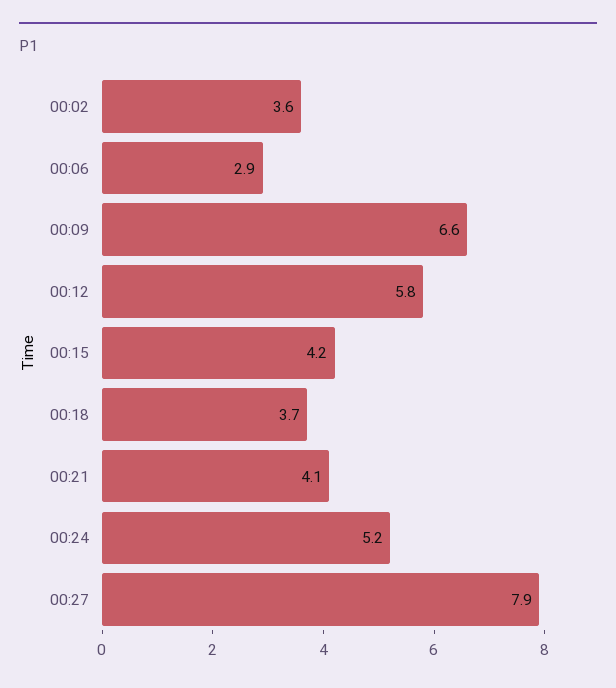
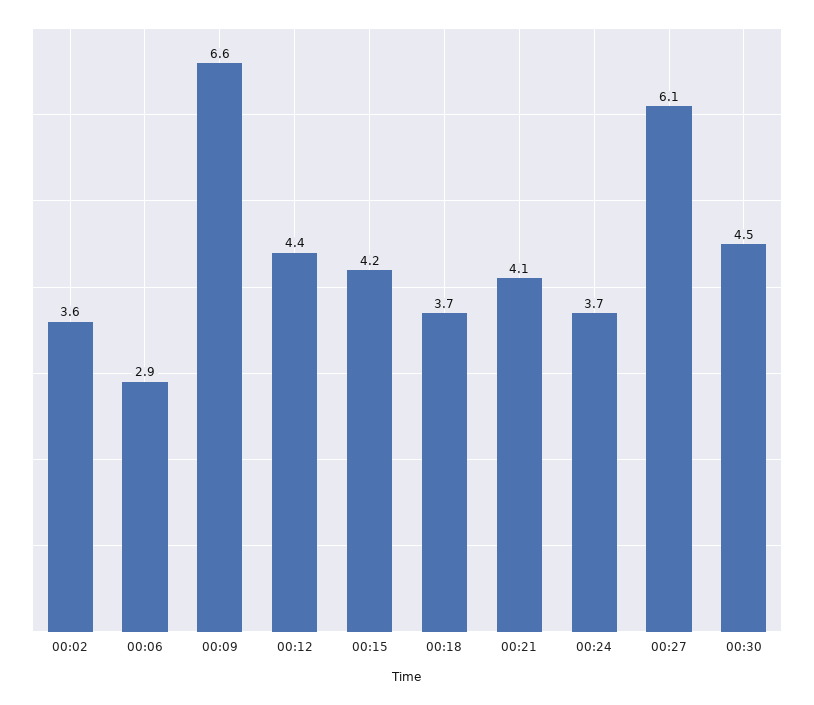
00:12: 5.8 -> 4.4
00:24: 5.2 -> 3.7
00:27: 7.9 -> 6.1
00:30: none -> 4.5

